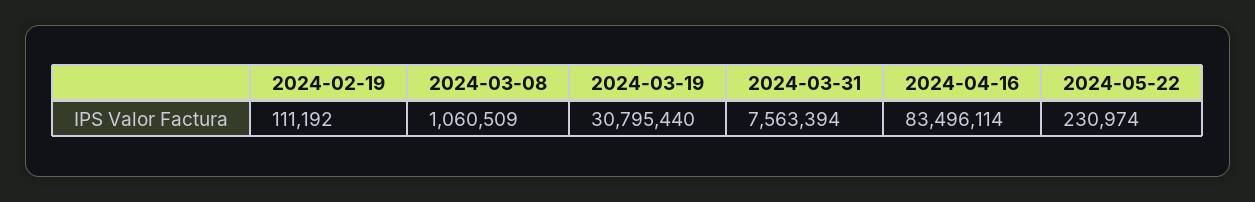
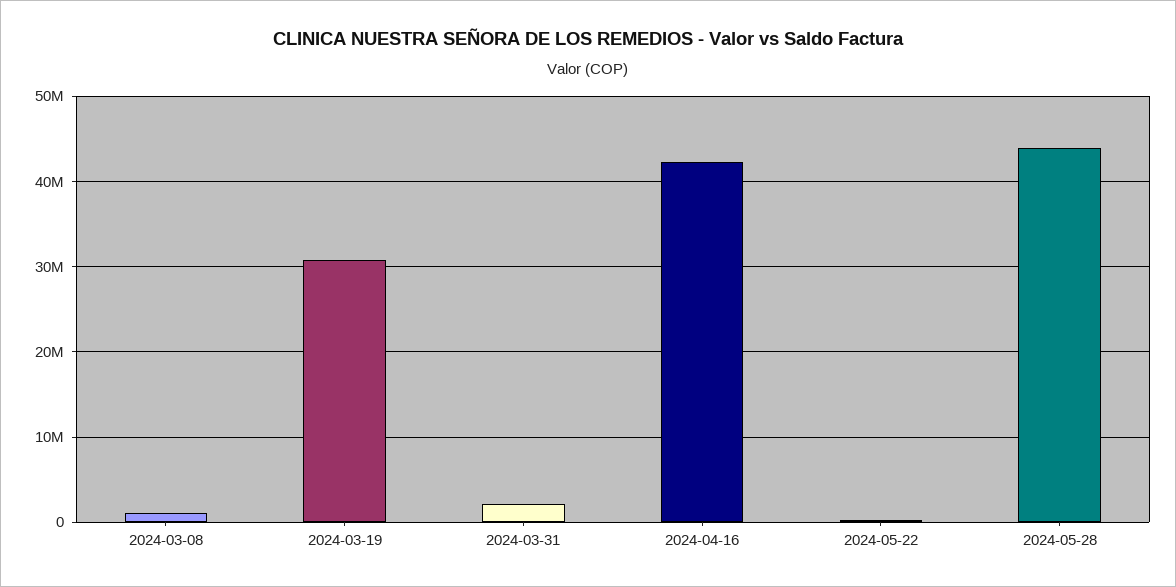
2024-02-19: 111192 -> none
2024-03-31: 7563394 -> 2000000
2024-04-16: 83496114 -> 42000000
2024-05-28: none -> 44000000

